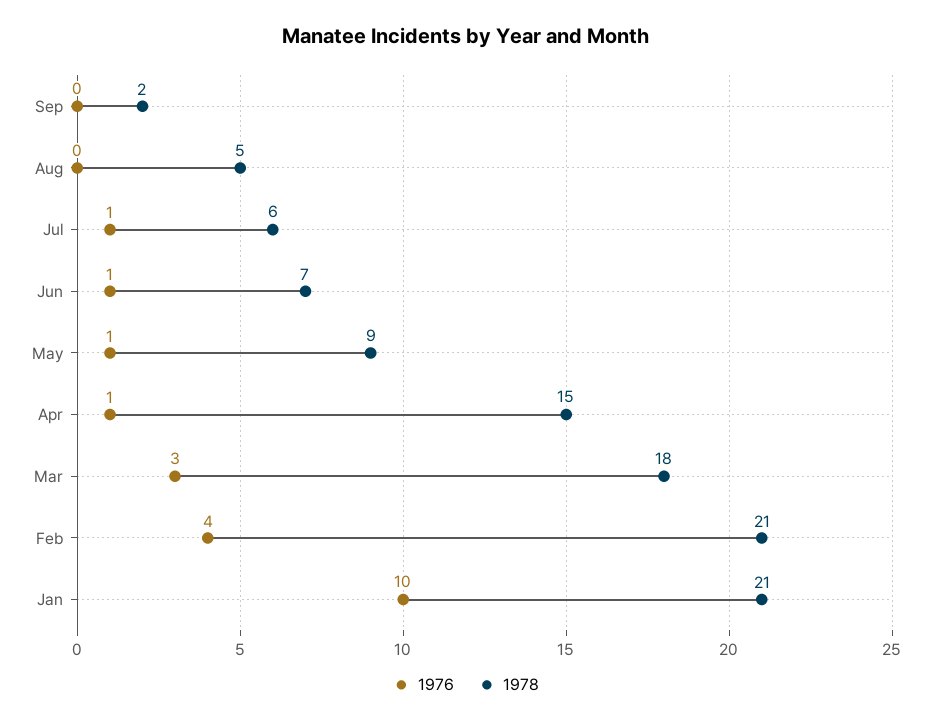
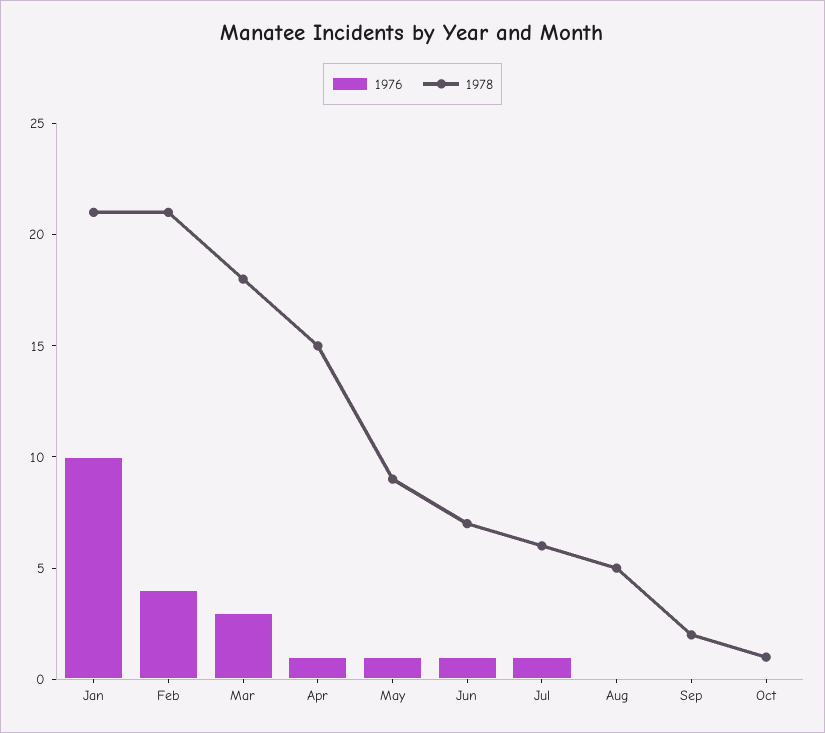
1976, Oct: none -> 0
1978, Oct: none -> 1

